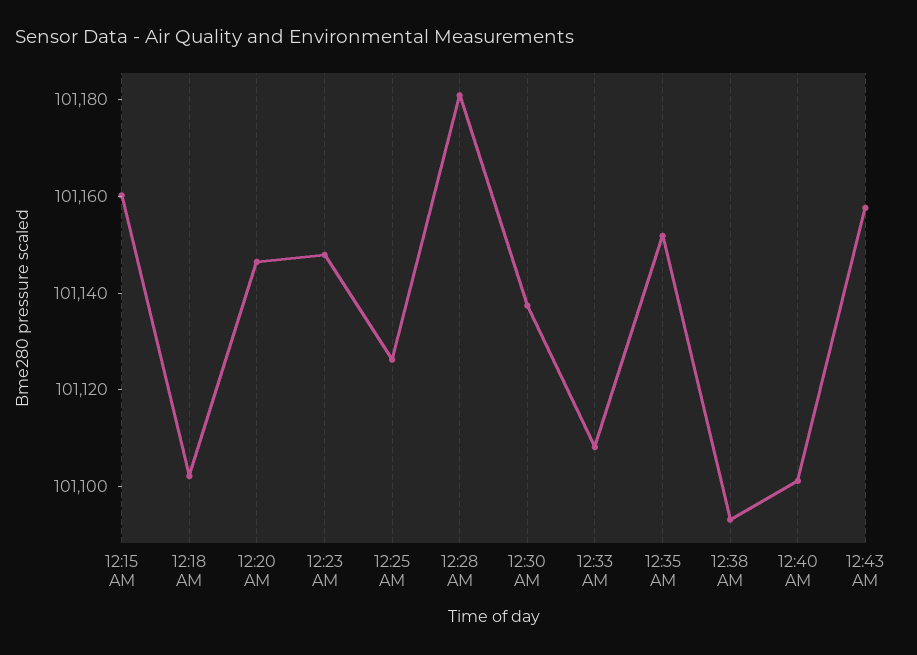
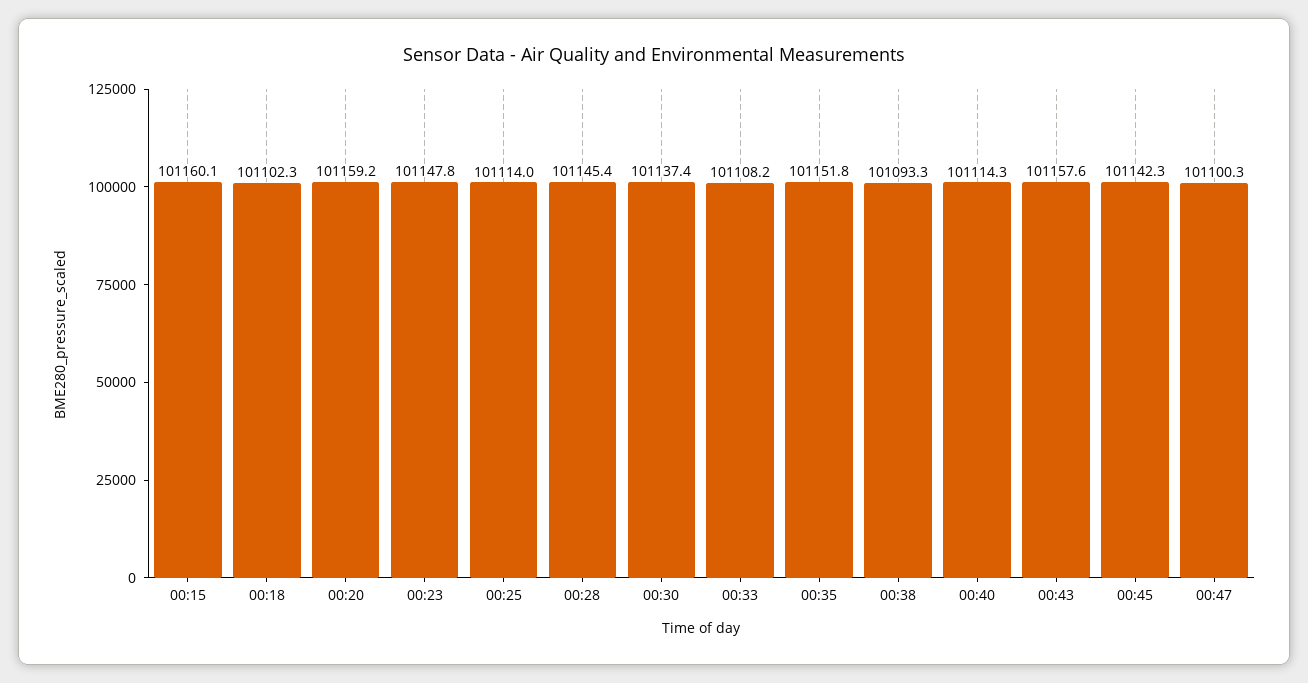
12:20 AM: 101145 -> 101159.2
12:25 AM: 101125 -> 101114
12:28 AM: 101180 -> 101145.4
12:40 AM: 101100 -> 101114.3
00:45: none -> 101142.3
00:47: none -> 101100.3

